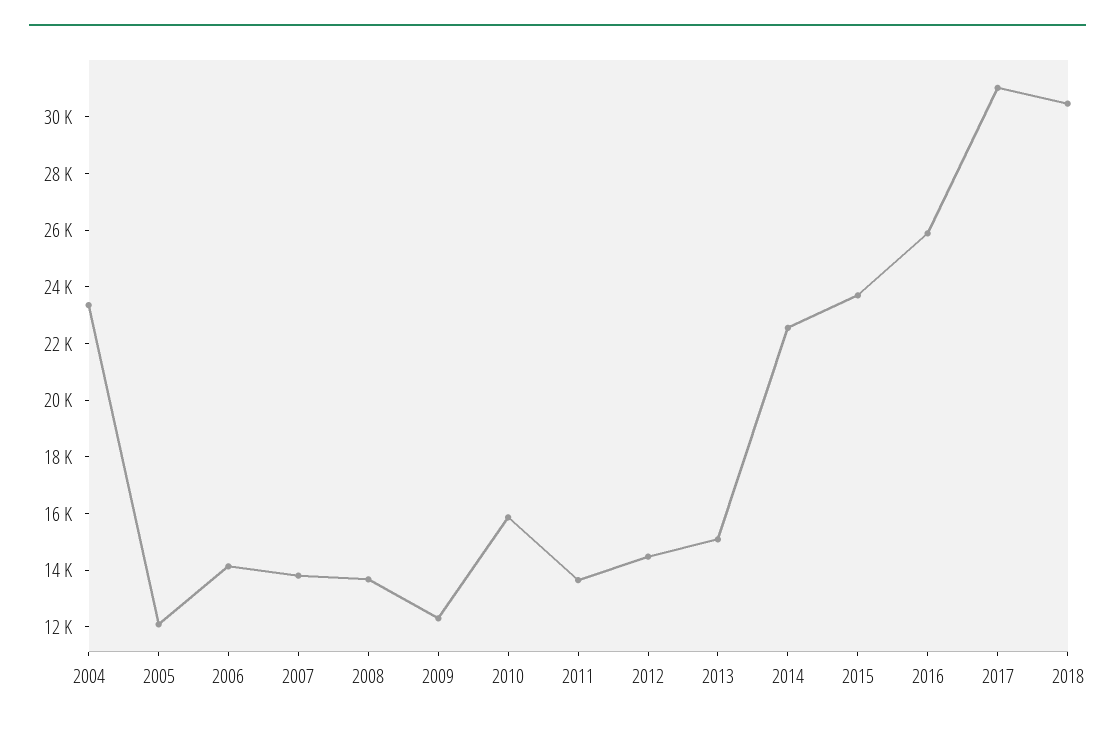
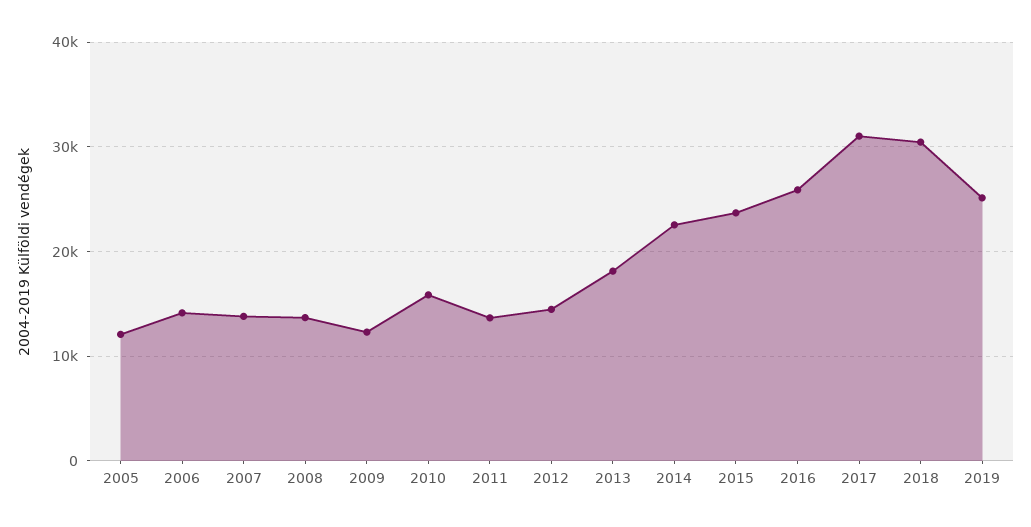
2004: 23500 -> none
2013: 15000 -> 18000
2019: none -> 25000

